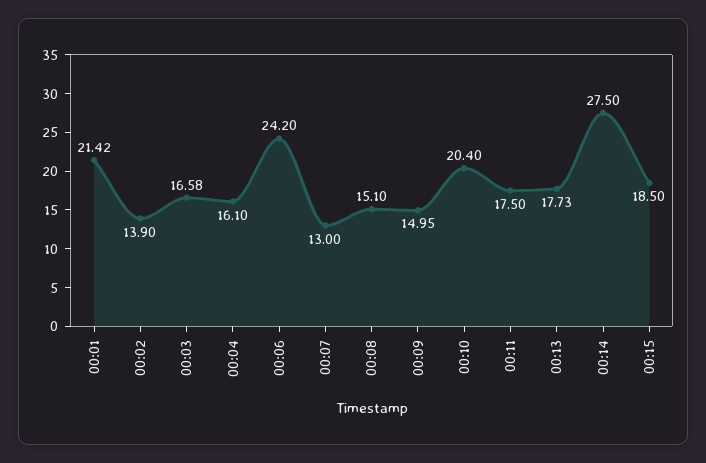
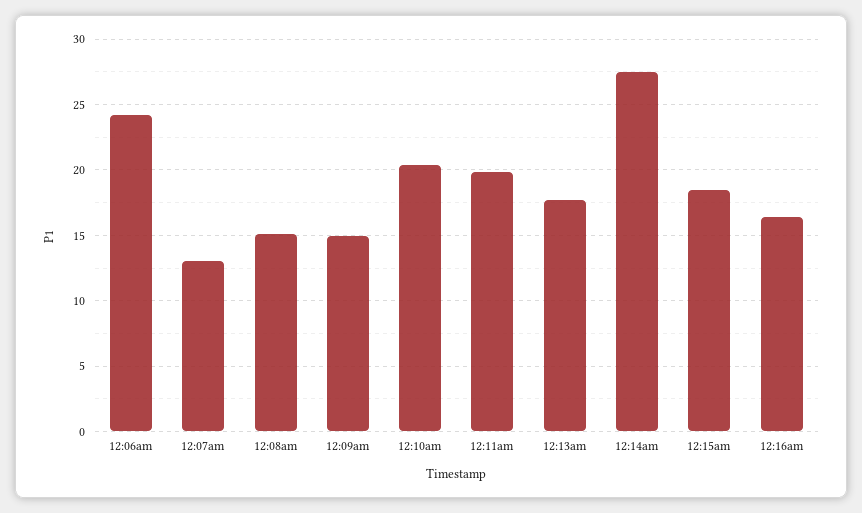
00:01: 21.42 -> none
00:02: 13.9 -> none
00:03: 16.58 -> none
00:04: 16.1 -> none
00:11: 17.5 -> 20
12:16am: none -> 16.5

